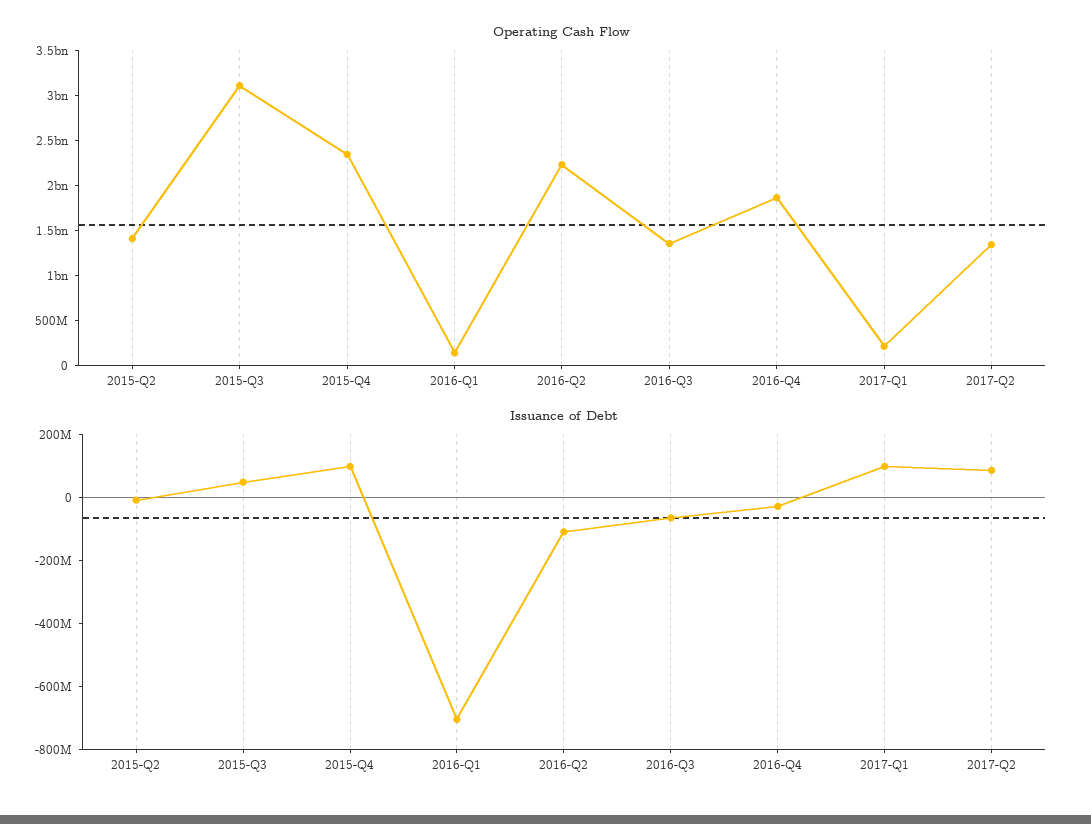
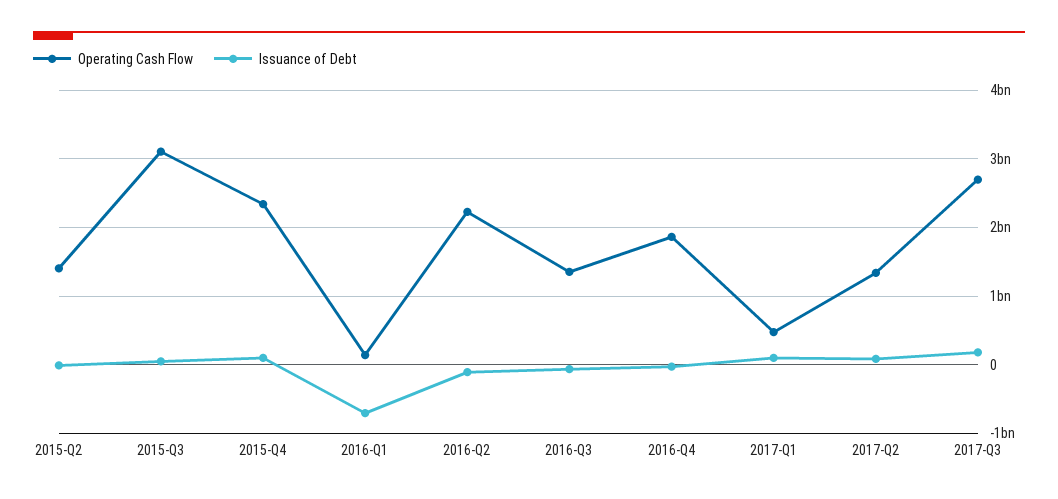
Operating Cash Flow, 2017-Q1: 200000000 -> 500000000
Operating Cash Flow, 2017-Q3: none -> 2700000000
Issuance of Debt, 2017-Q3: none -> 200000000

